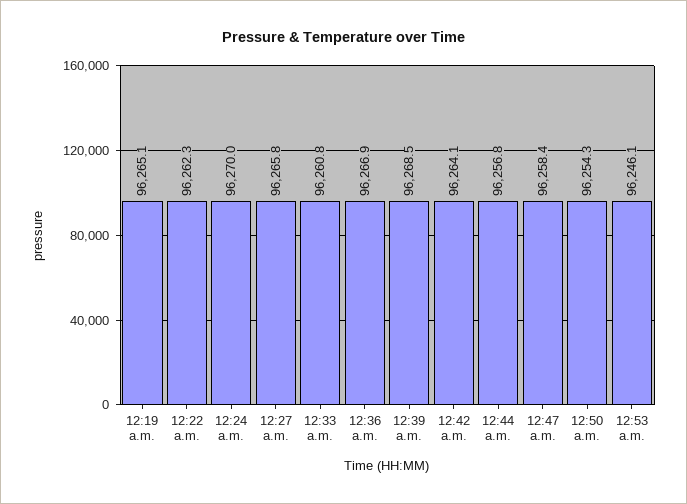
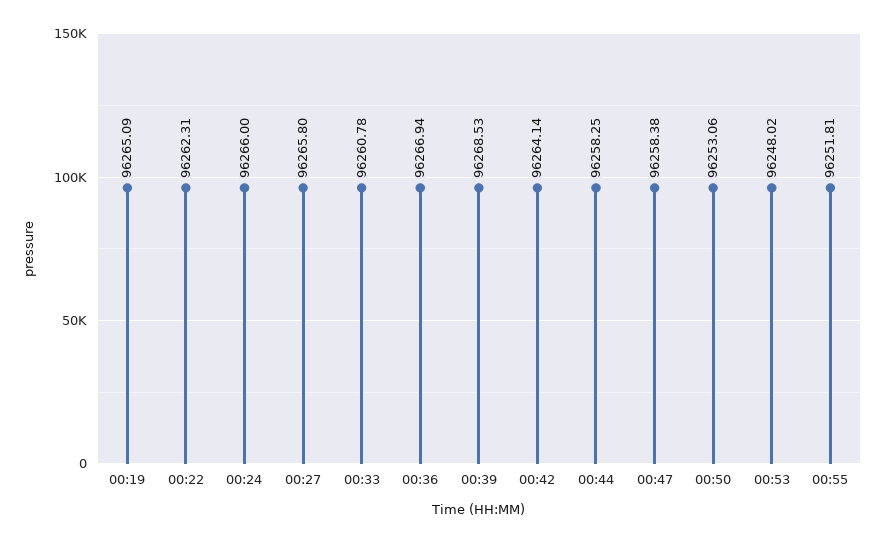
12:24 a.m.: 96270 -> 96266
12:44 a.m.: 96256.8 -> 96258.25
12:50 a.m.: 96254.3 -> 96253.06
12:53 a.m.: 96246.1 -> 96248.02
00:55: none -> 96251.81

